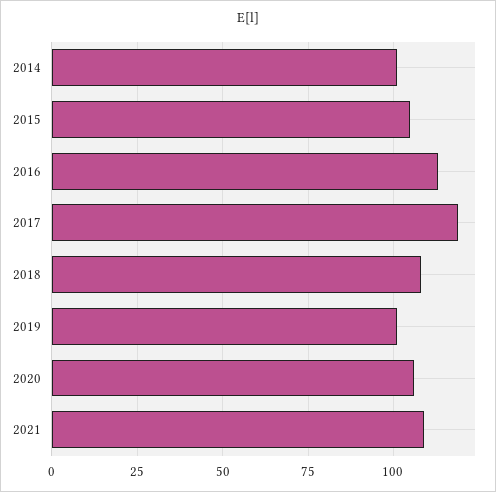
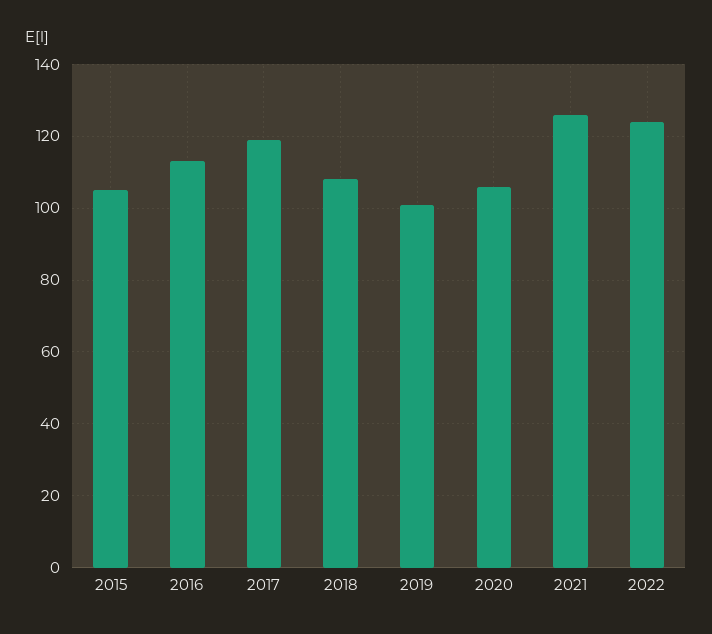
2014: 100 -> none
2021: 110 -> 125
2022: none -> 125

